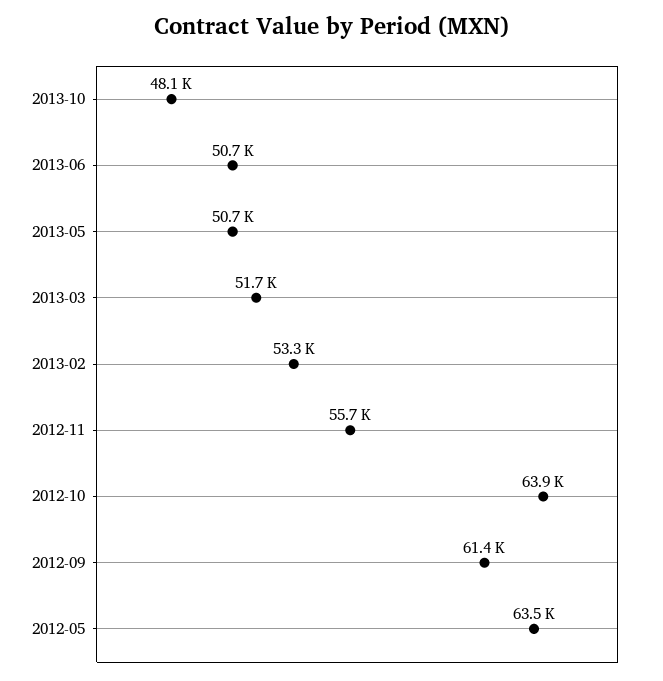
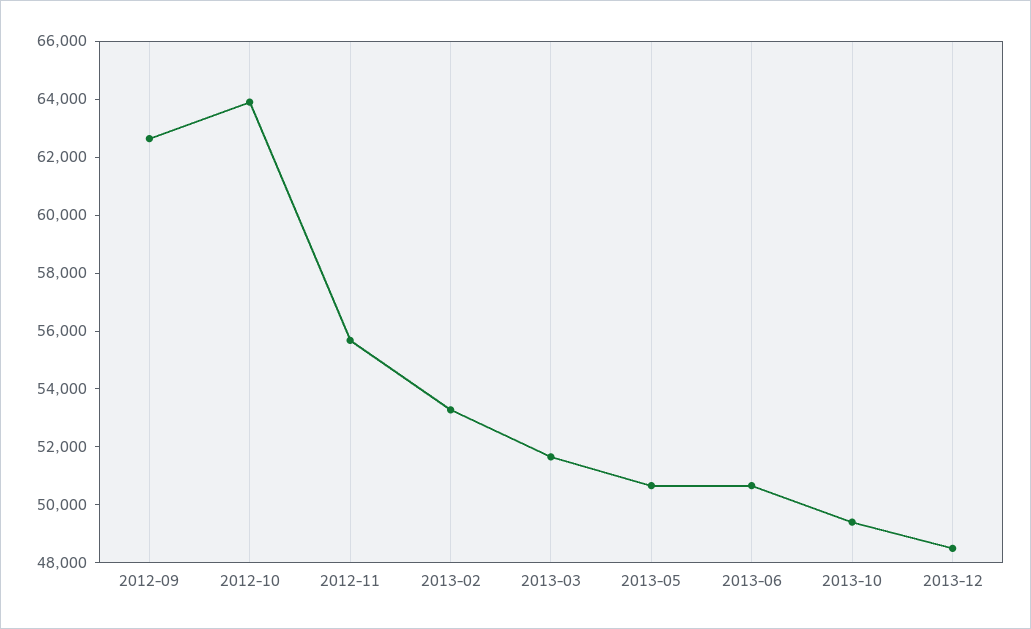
2013-10: 48100 -> 49500
2012-09: 61400 -> 62500
2012-05: 63500 -> none
2013-12: none -> 48500

